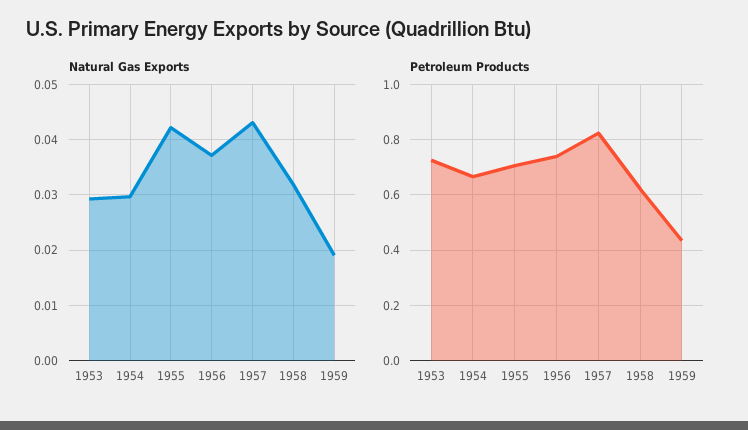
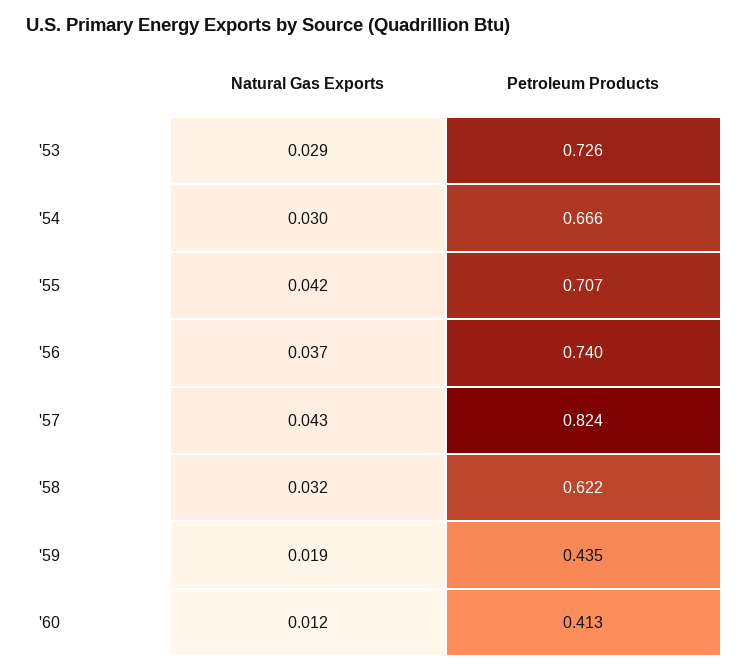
Natural Gas Exports, '60: none -> 0.012
Petroleum Products, '60: none -> 0.413

